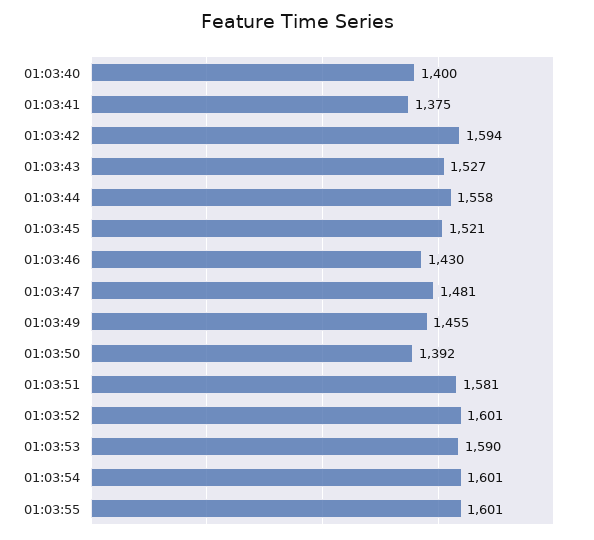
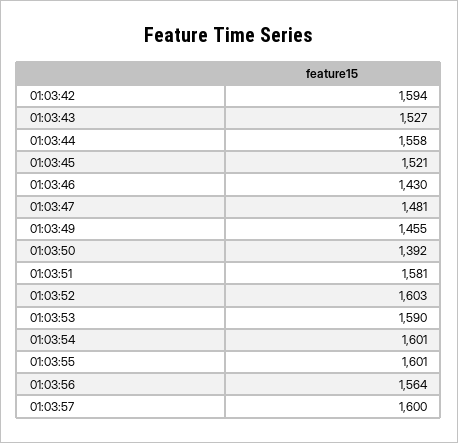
01:03:40: 1400 -> none
01:03:41: 1375 -> none
01:03:52: 1601 -> 1603
01:03:56: none -> 1564
01:03:57: none -> 1600

